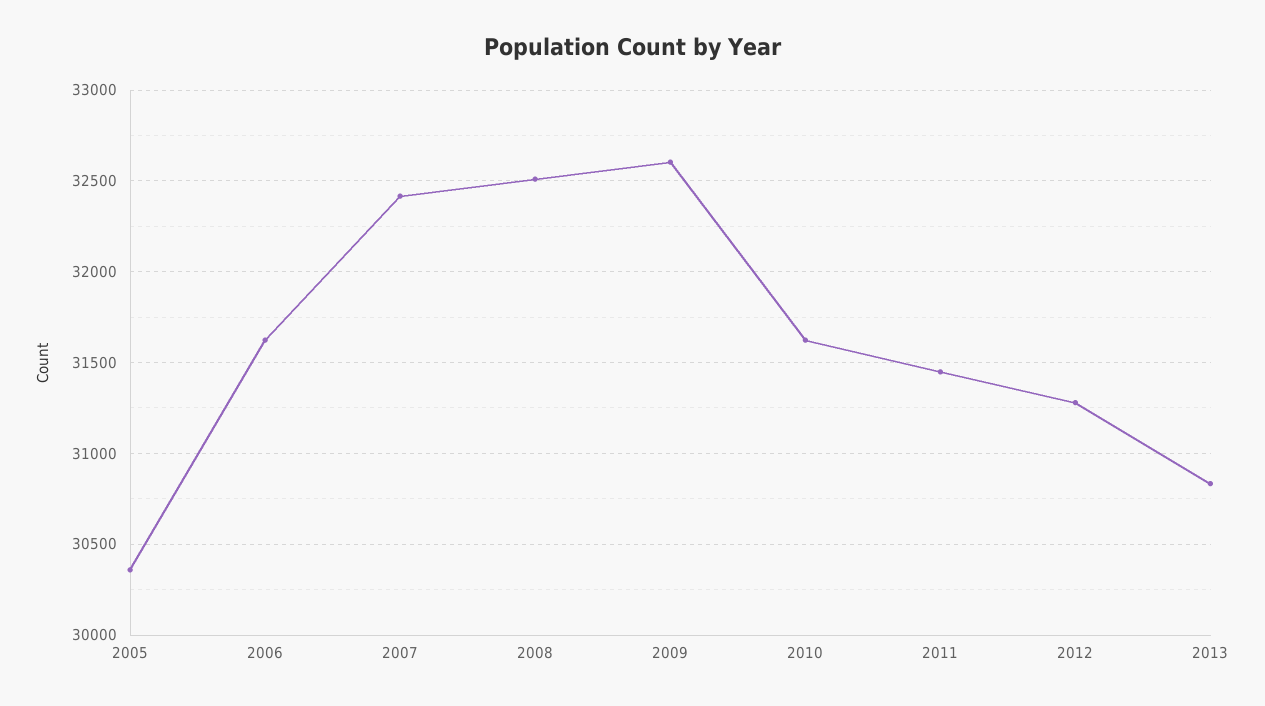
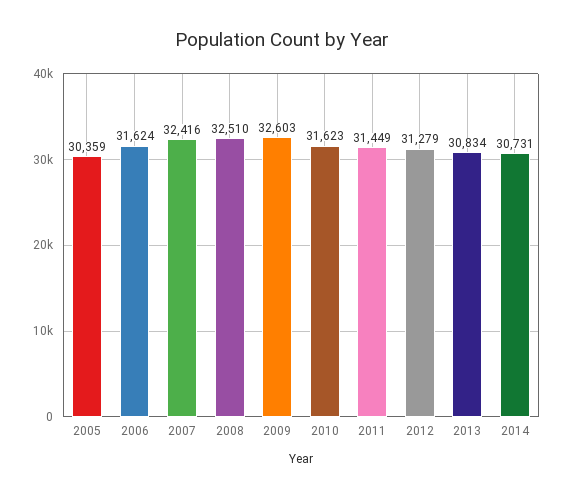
2014: none -> 30731

